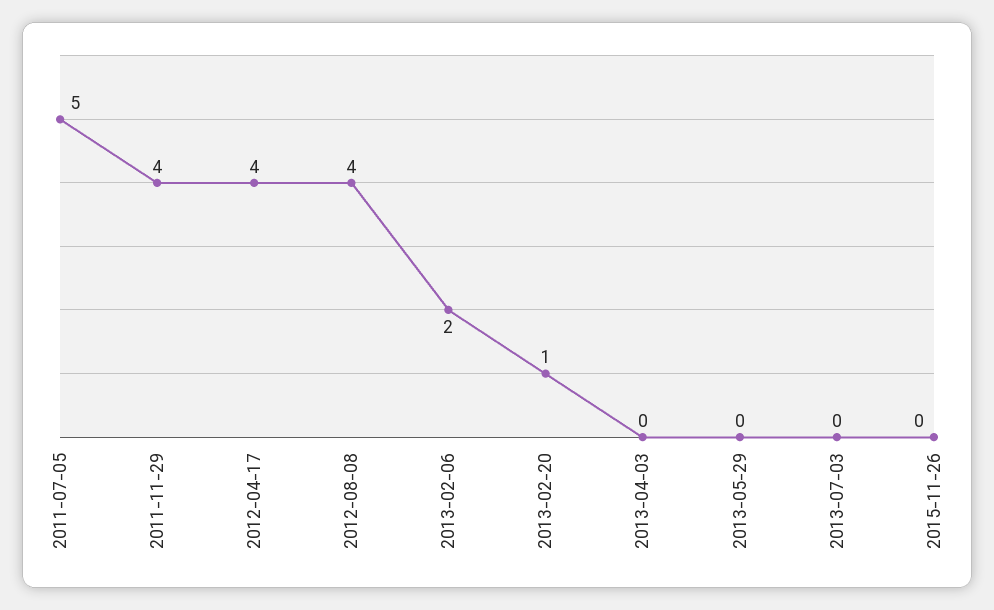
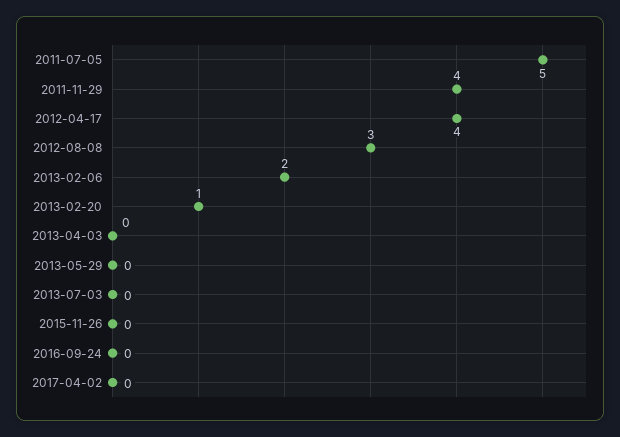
2012-08-08: 4 -> 3
2016-09-24: none -> 0
2017-04-02: none -> 0

